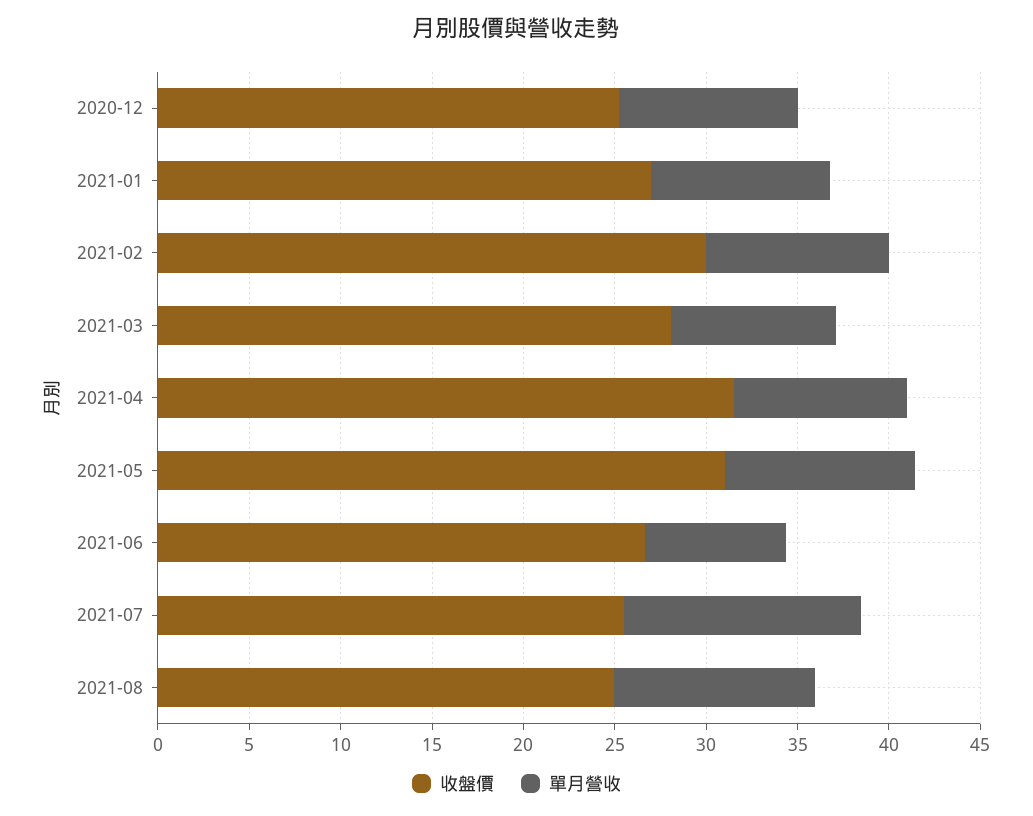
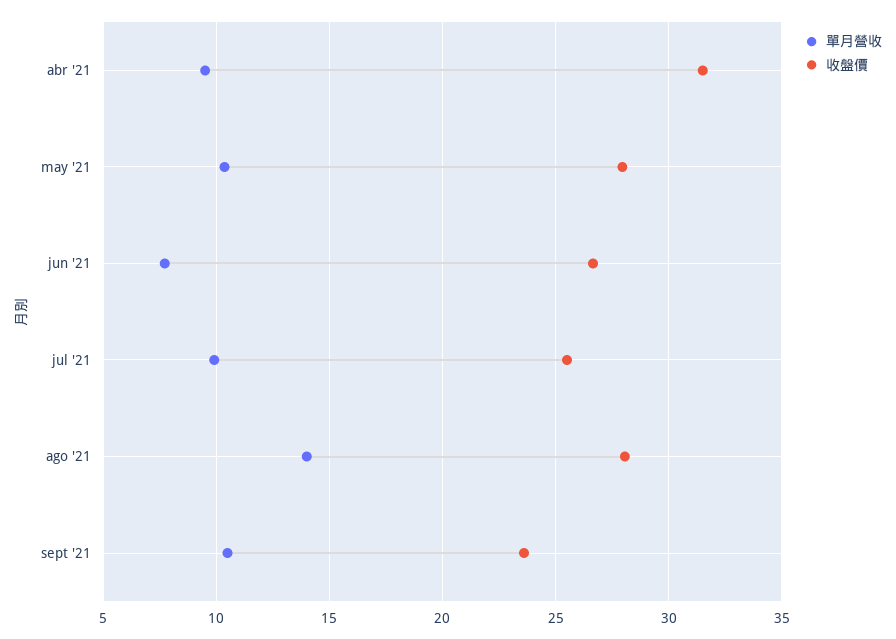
收盤價, 2020-12: 25 -> none
單月營收, 2020-12: 10 -> none
收盤價, 2021-01: 27 -> none
單月營收, 2021-01: 10 -> none
收盤價, 2021-02: 30 -> none
單月營收, 2021-02: 10 -> none
收盤價, 2021-03: 28 -> none
單月營收, 2021-03: 9 -> none
收盤價, 2021-05: 31 -> 28
單月營收, 2021-07: 13 -> 10
收盤價, 2021-08: 25 -> 28
單月營收, 2021-08: 11 -> 14
單月營收, sept '21: none -> 10.5
收盤價, sept '21: none -> 23.5

